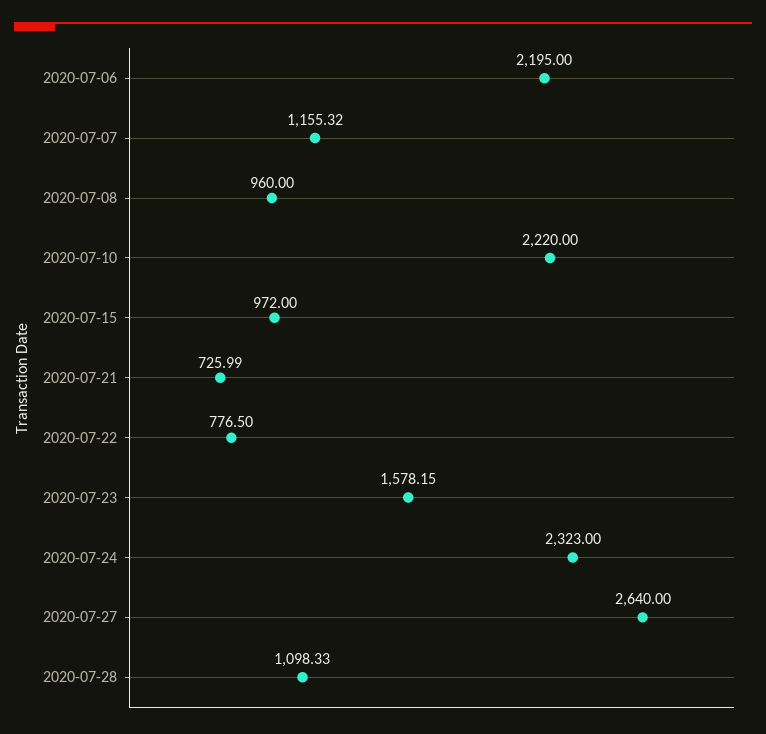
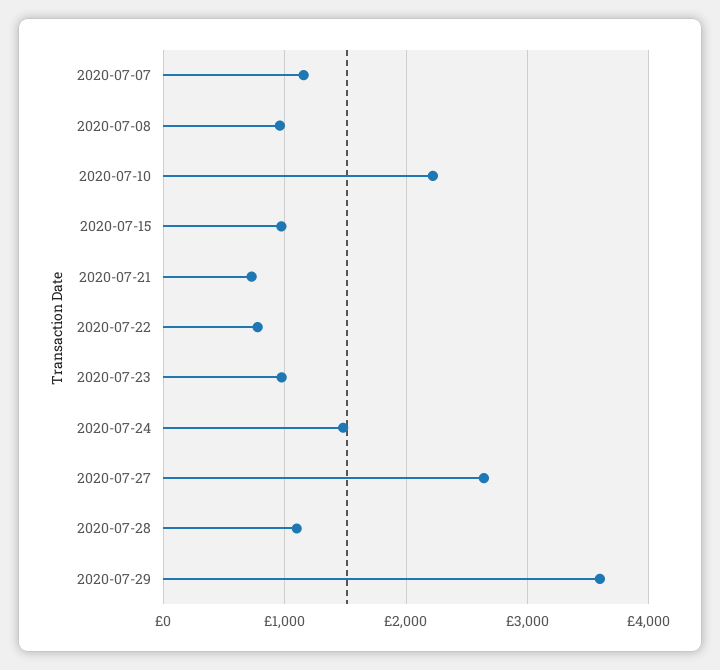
2020-07-06: 2195 -> none
2020-07-23: 1578.15 -> 1000
2020-07-24: 2323 -> 1500
2020-07-29: none -> 3600

